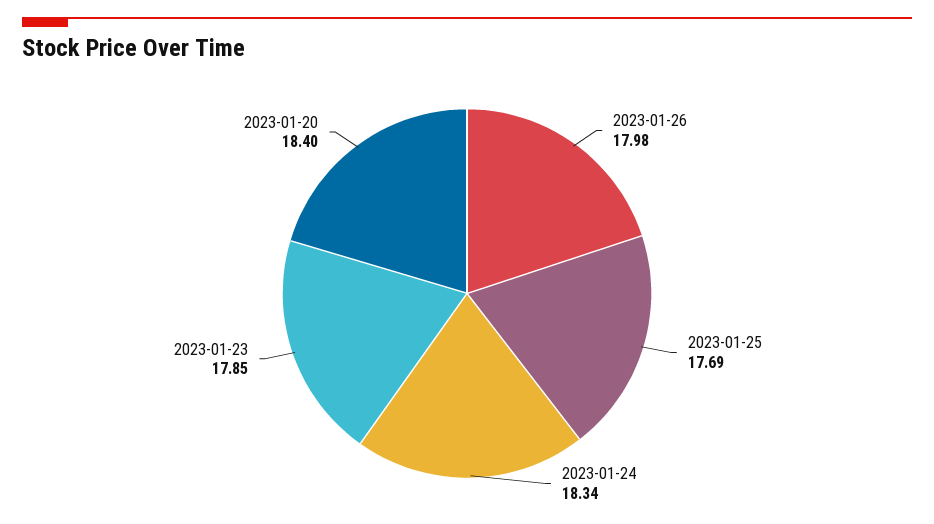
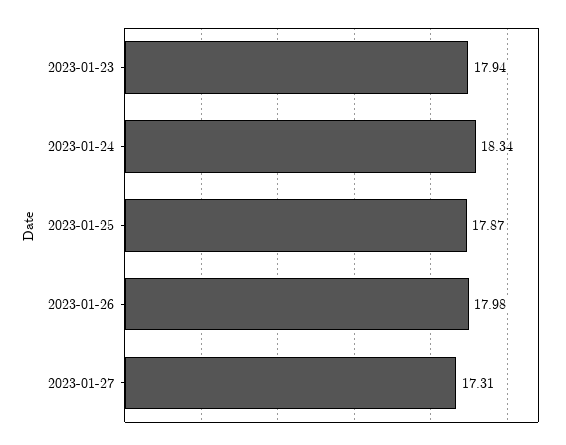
2023-01-25: 17.69 -> 17.87
2023-01-23: 17.85 -> 17.94
2023-01-20: 18.4 -> none
2023-01-27: none -> 17.31

